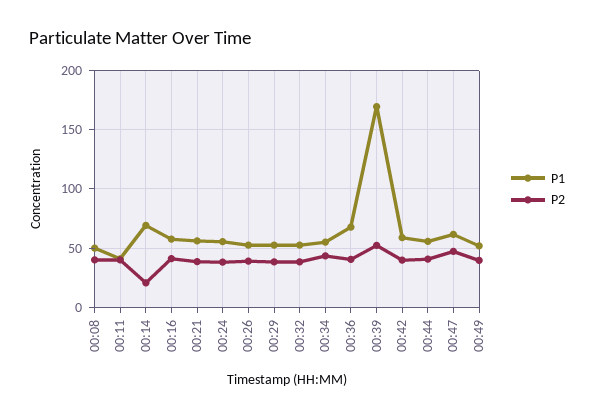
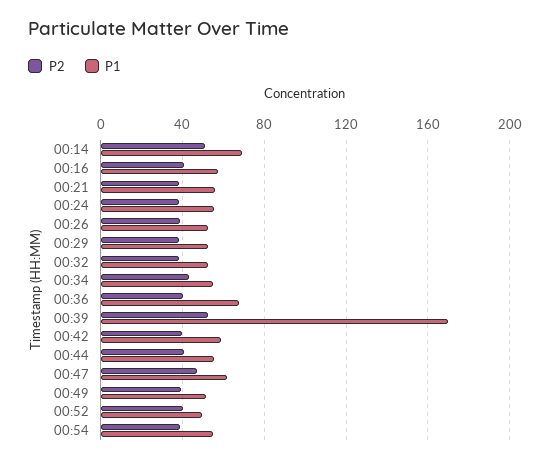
P1, 00:08: 50 -> none
P2, 00:08: 40 -> none
P1, 00:11: 40 -> none
P2, 00:11: 40 -> none
P2, 00:14: 20 -> 50
P2, 00:52: none -> 40
P1, 00:52: none -> 50
P2, 00:54: none -> 40
P1, 00:54: none -> 55

